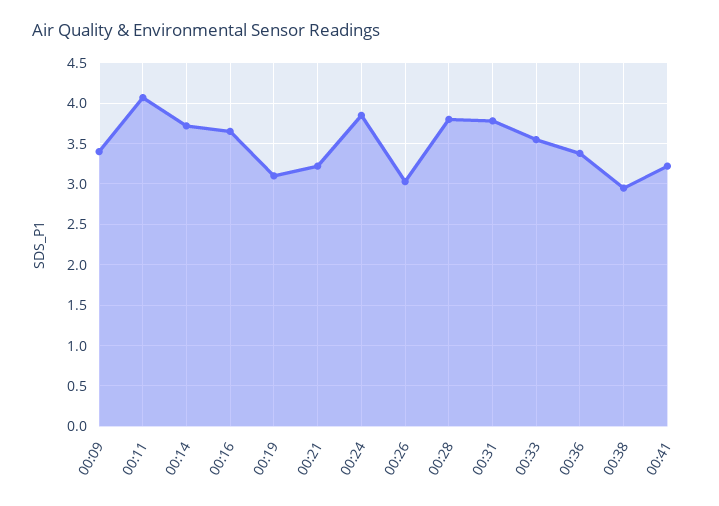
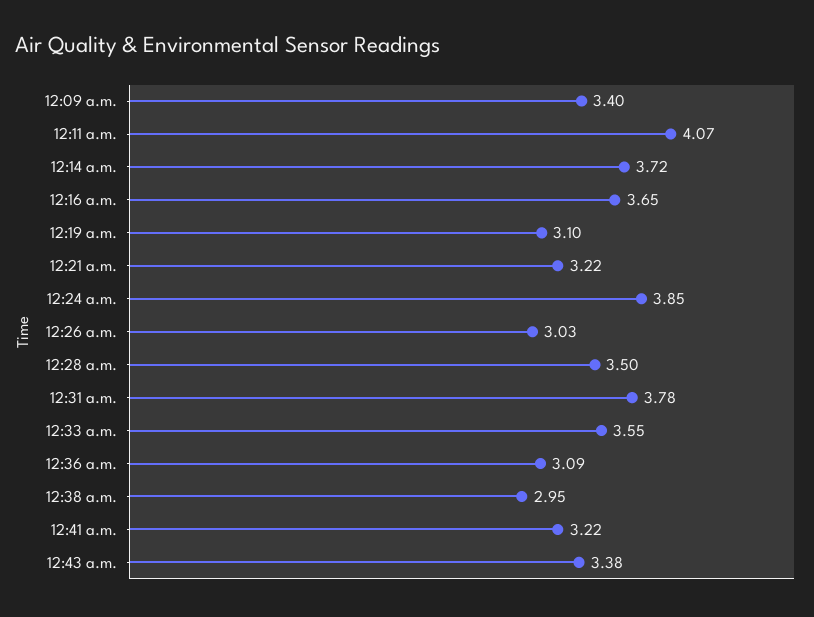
00:28: 3.8 -> 3.5
00:36: 3.4 -> 3.09
12:43 a.m.: none -> 3.38

